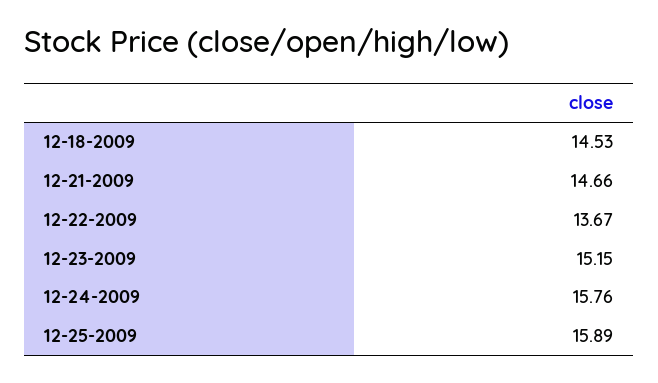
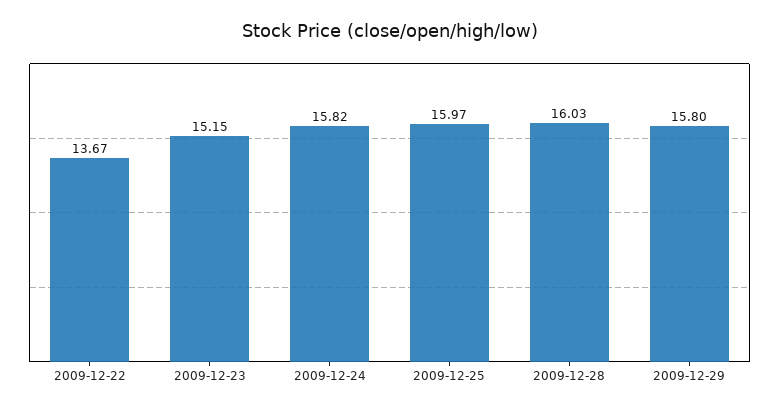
12-18-2009: 14.53 -> none
12-21-2009: 14.66 -> none
12-24-2009: 15.76 -> 15.82
12-25-2009: 15.89 -> 15.97
2009-12-28: none -> 16.03
2009-12-29: none -> 15.8

